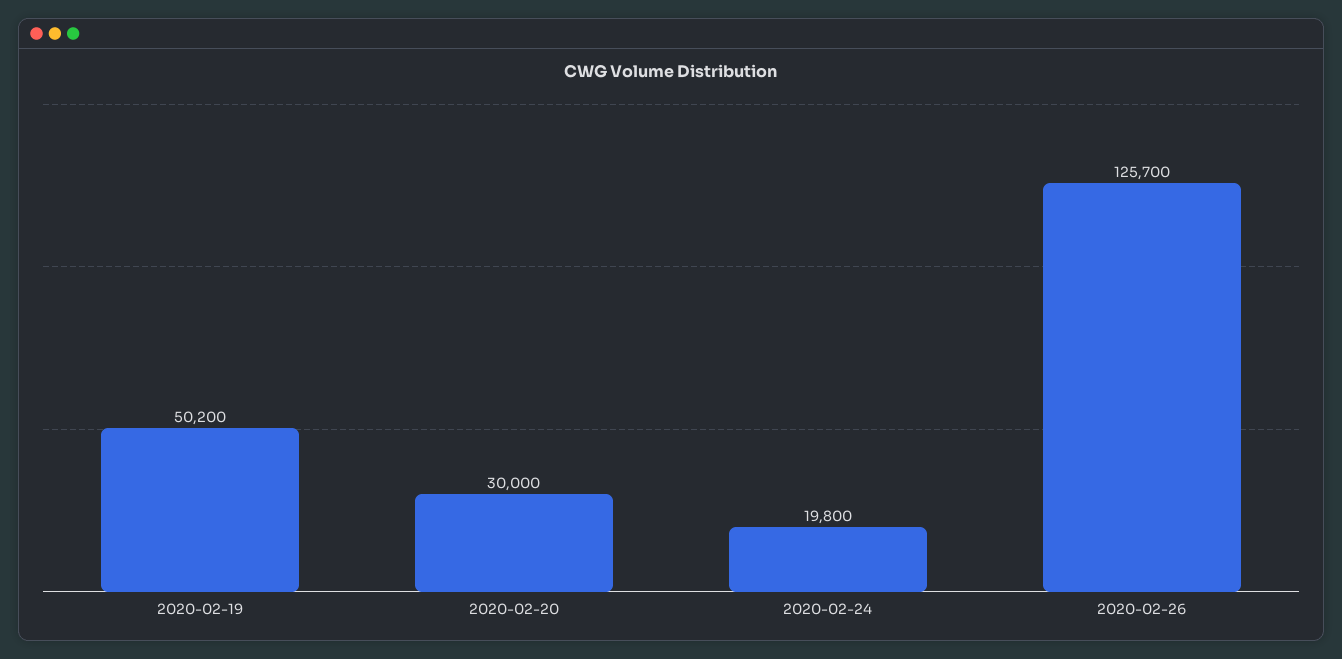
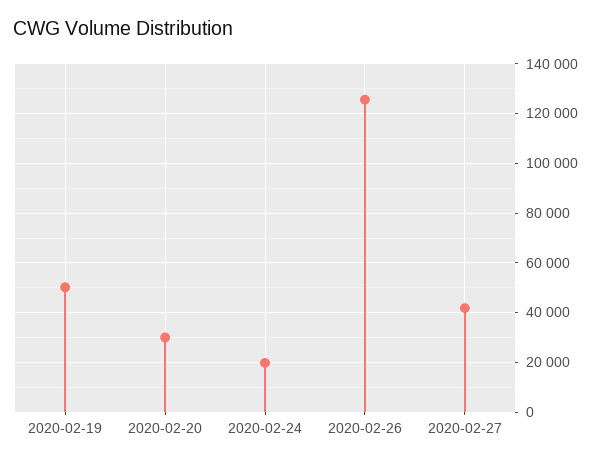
2020-02-27: none -> 42500

